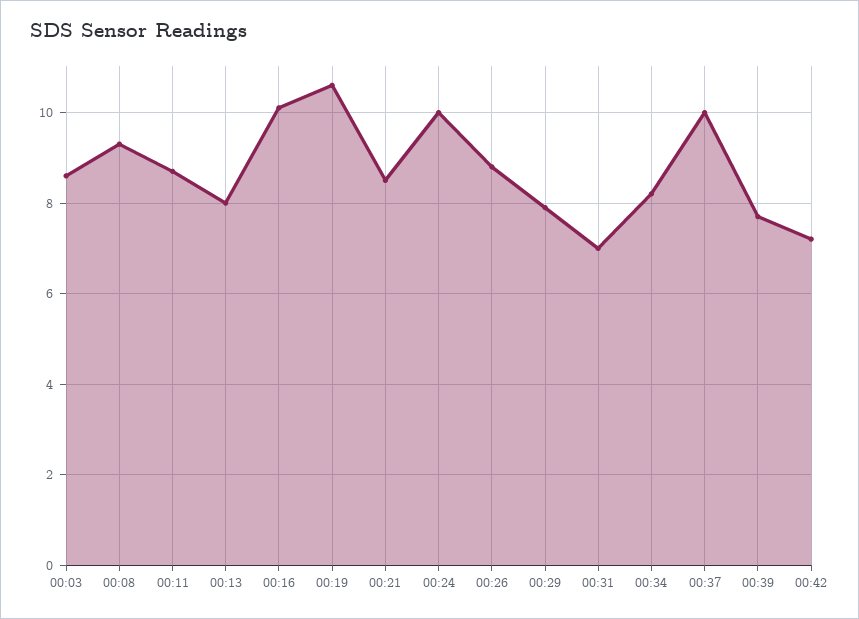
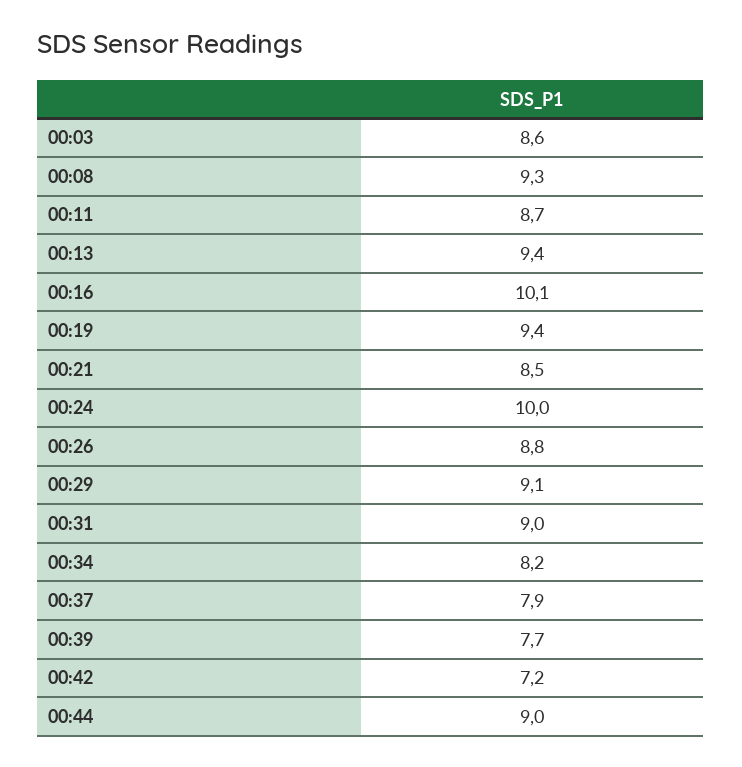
00:13: 8 -> 9.4
00:19: 10.5 -> 9.4
00:29: 8 -> 9.1
00:31: 7 -> 9
00:37: 10 -> 7.9
00:44: none -> 9

